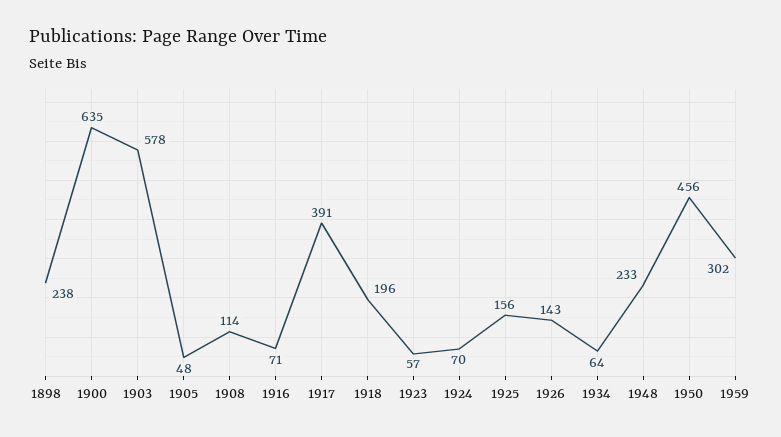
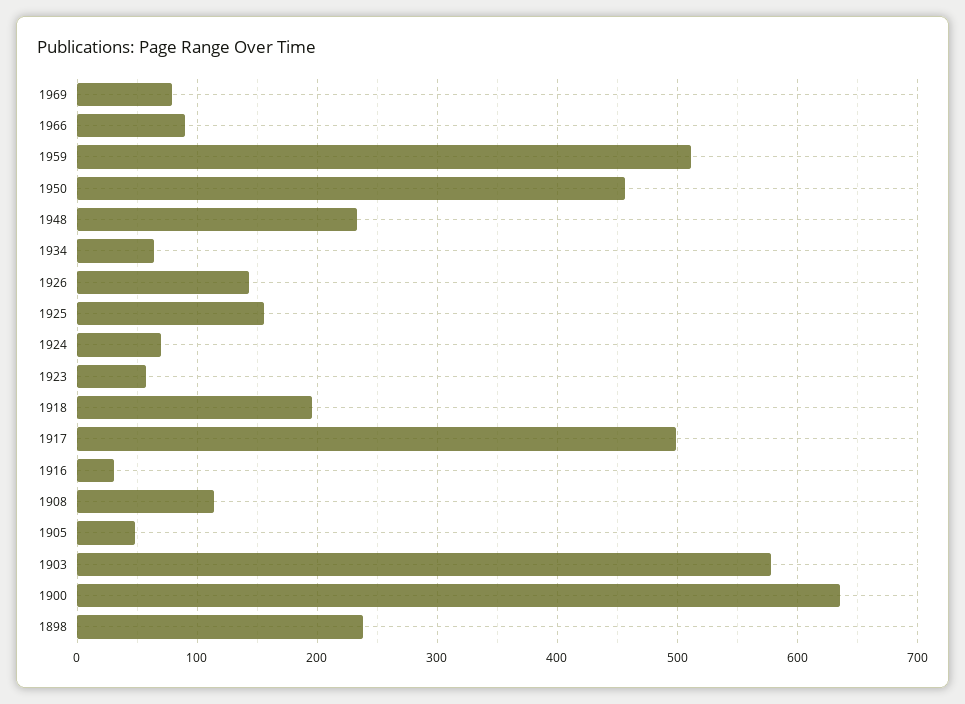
1916: 71 -> 30
1917: 391 -> 500
1959: 302 -> 510
1969: none -> 80
1966: none -> 90

